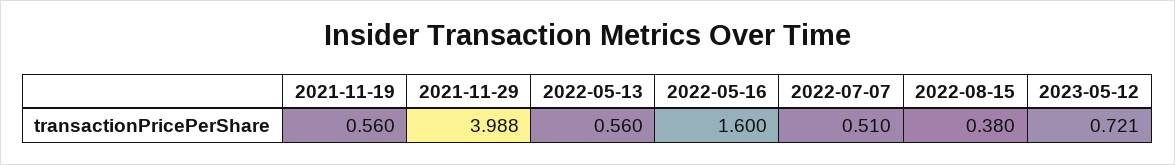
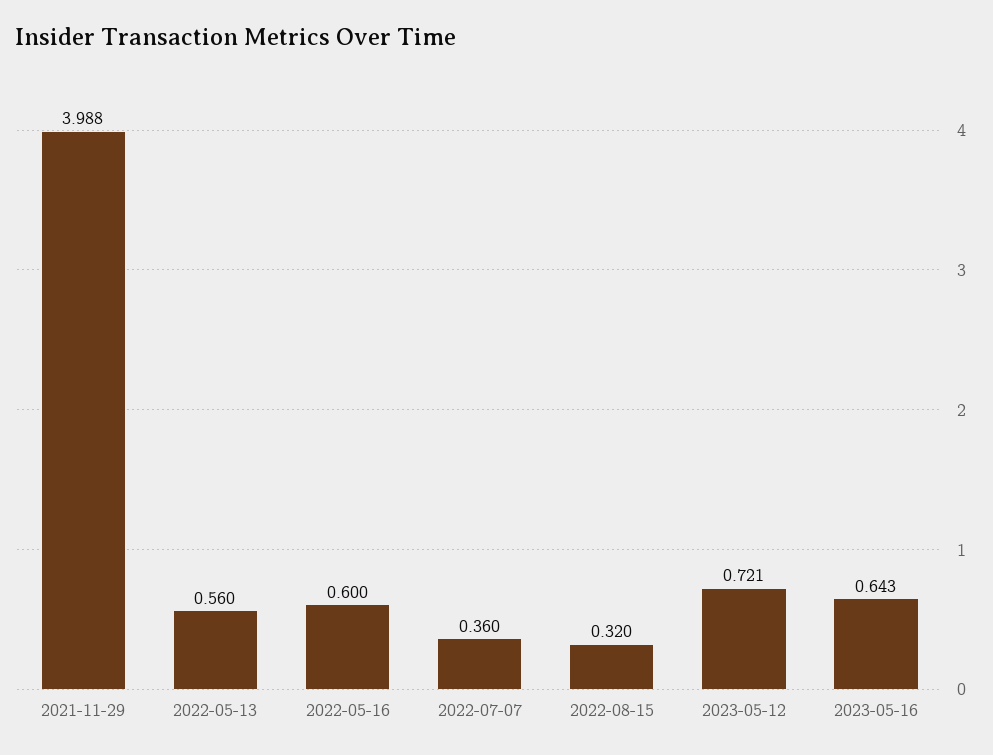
2021-11-19: 0.56 -> none
2022-05-16: 1.6 -> 0.6
2022-07-07: 0.51 -> 0.36
2022-08-15: 0.38 -> 0.32
2023-05-16: none -> 0.643

